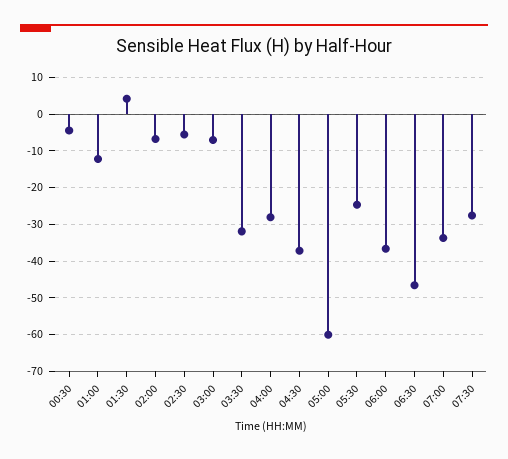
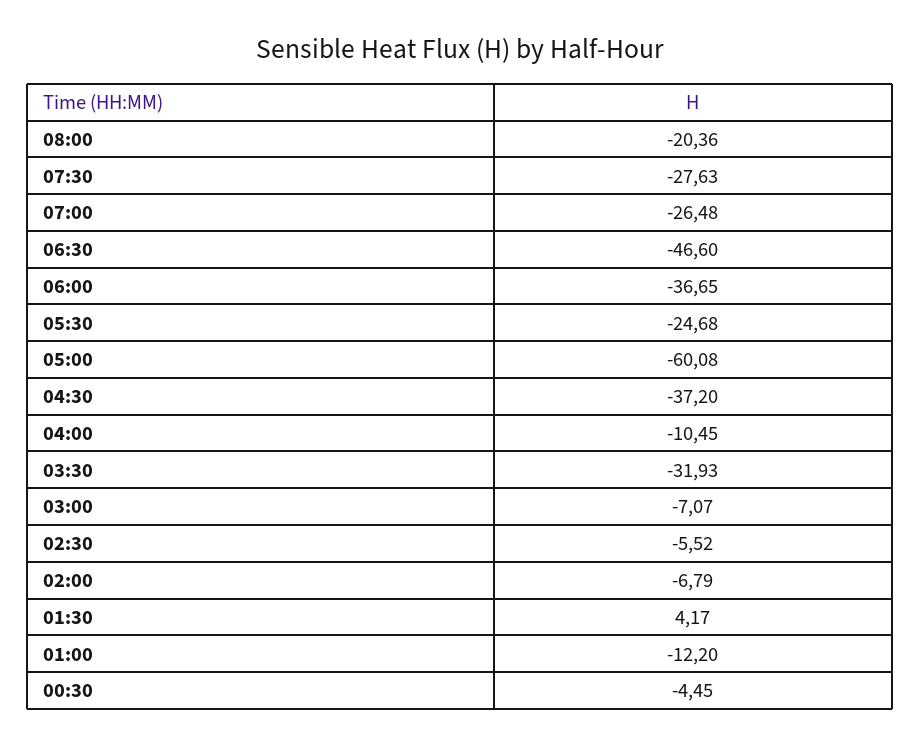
04:00: -28 -> -10.45
07:00: -34 -> -26.48
08:00: none -> -20.36

